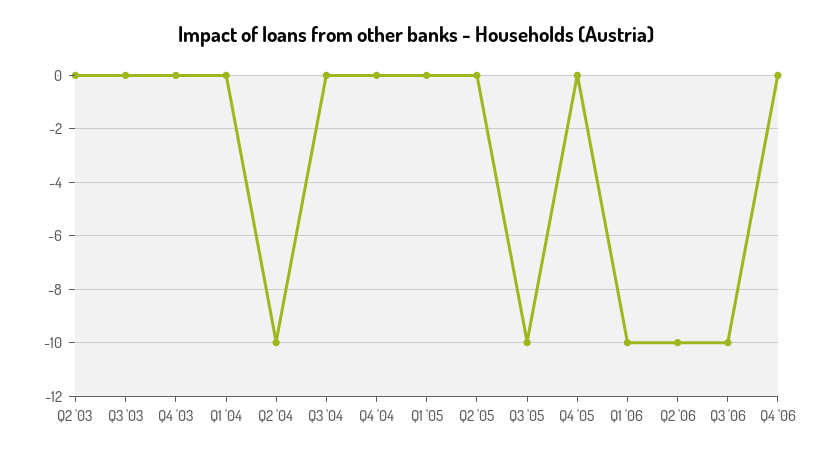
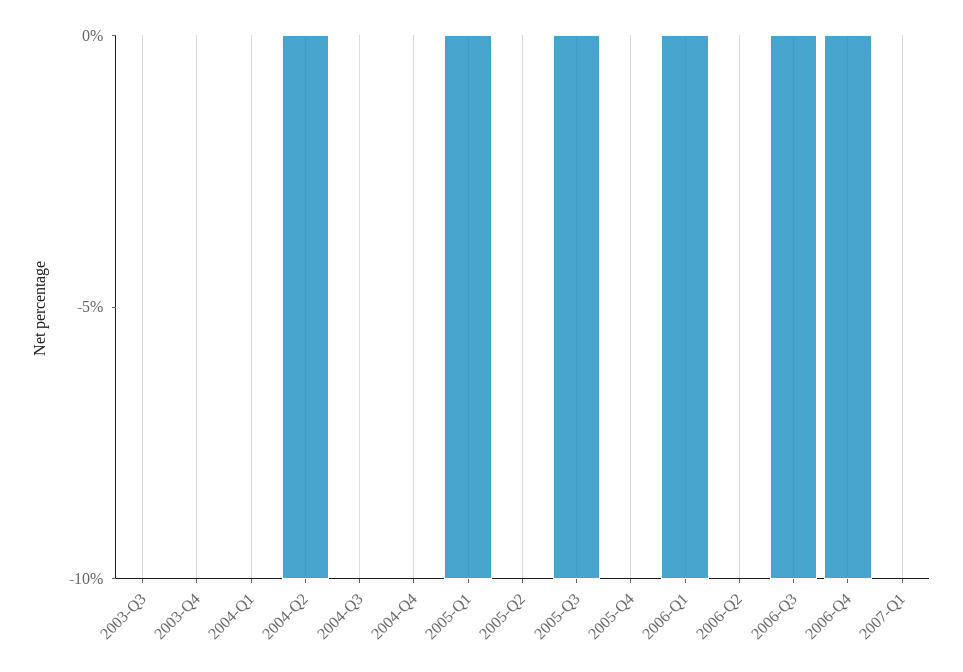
Q2 '03: 0 -> none
Q1 '05: 0 -> -10
Q2 '06: -10 -> 0
Q4 '06: 0 -> -10
2007-Q1: none -> 0

